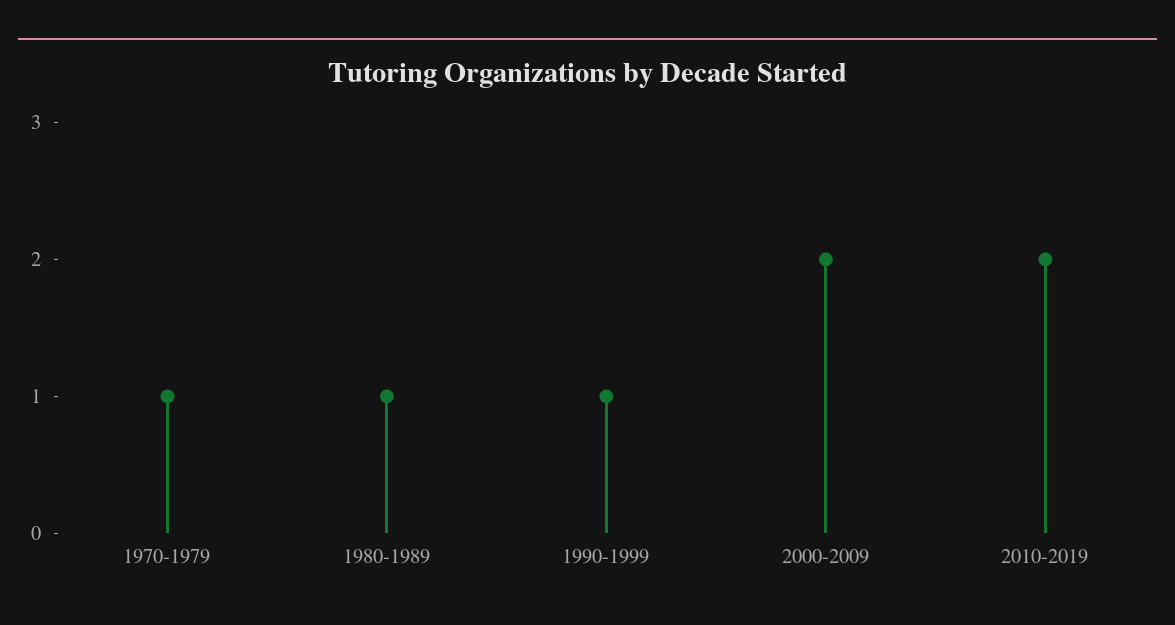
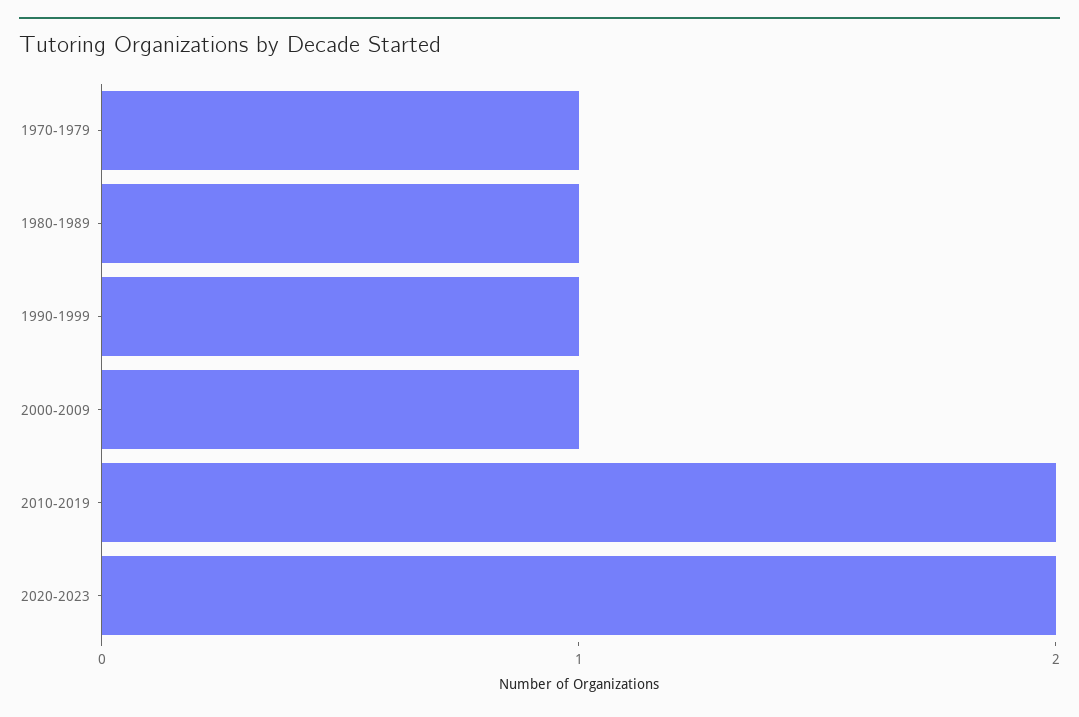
2000-2009: 2 -> 1
2020-2023: none -> 2

